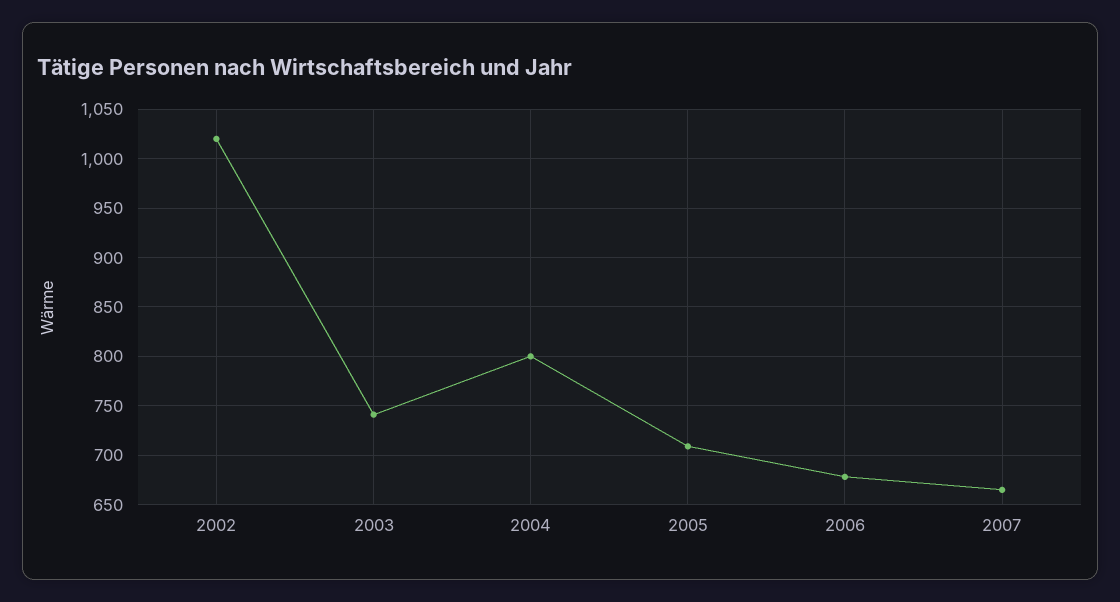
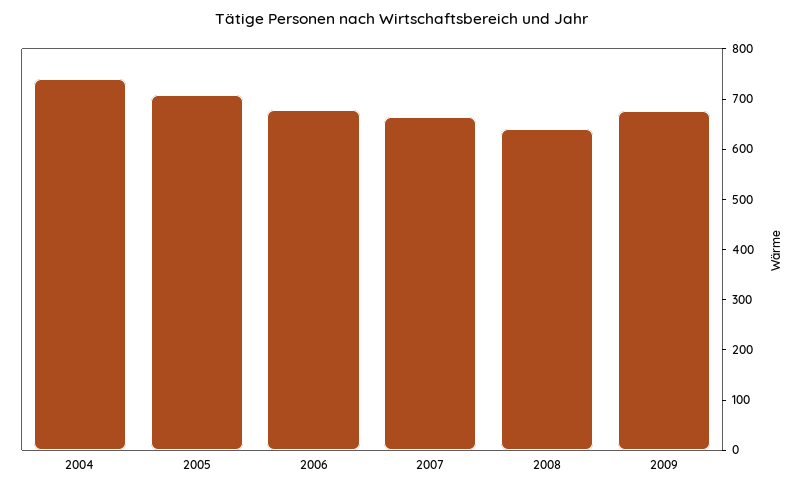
2002: 1020 -> none
2003: 740 -> none
2004: 800 -> 740
2008: none -> 640
2009: none -> 680

